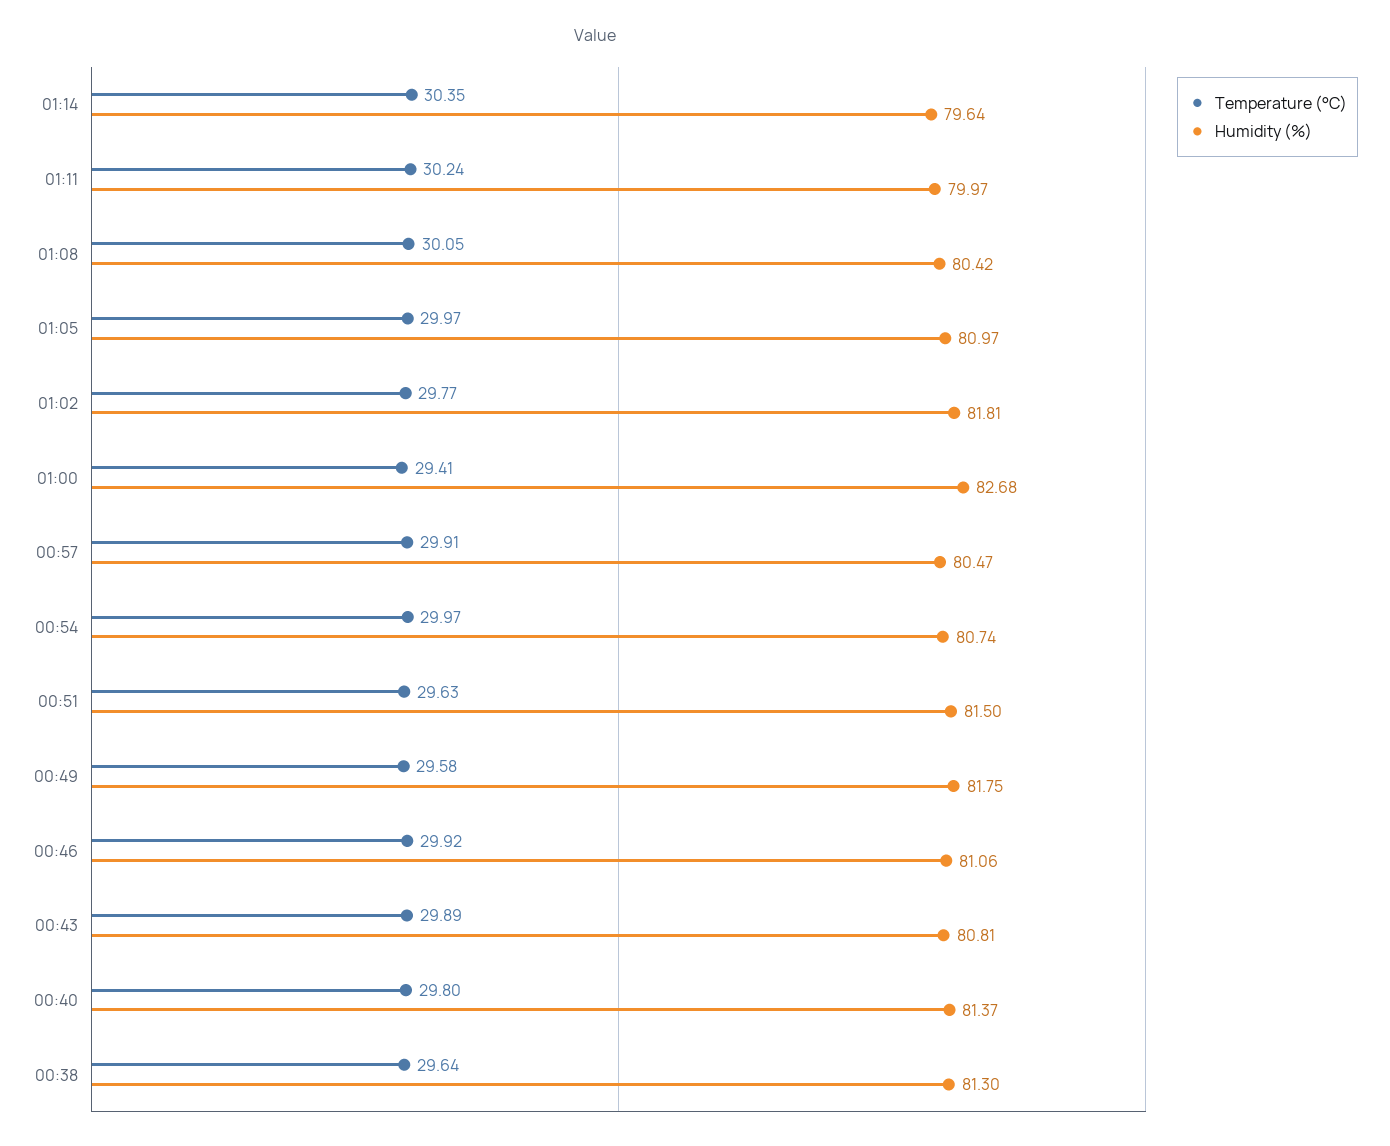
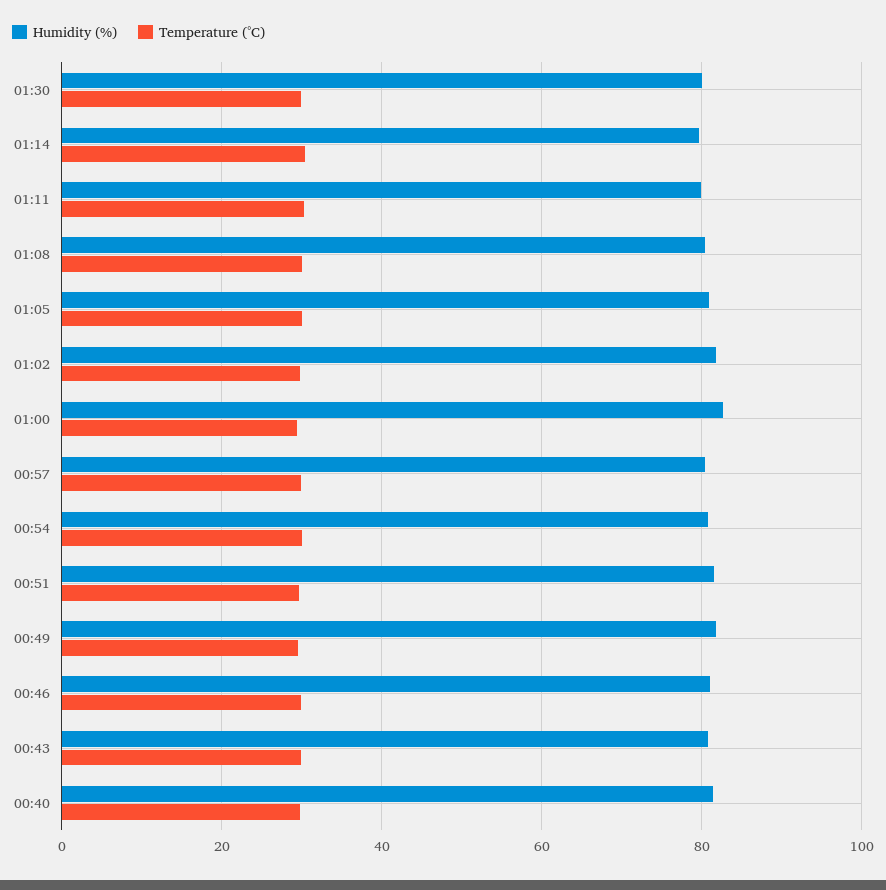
Temperature (°C), 00:38: 29.64 -> none
Humidity (%), 00:38: 81.3 -> none
Humidity (%), 01:30: none -> 80
Temperature (°C), 01:30: none -> 30

